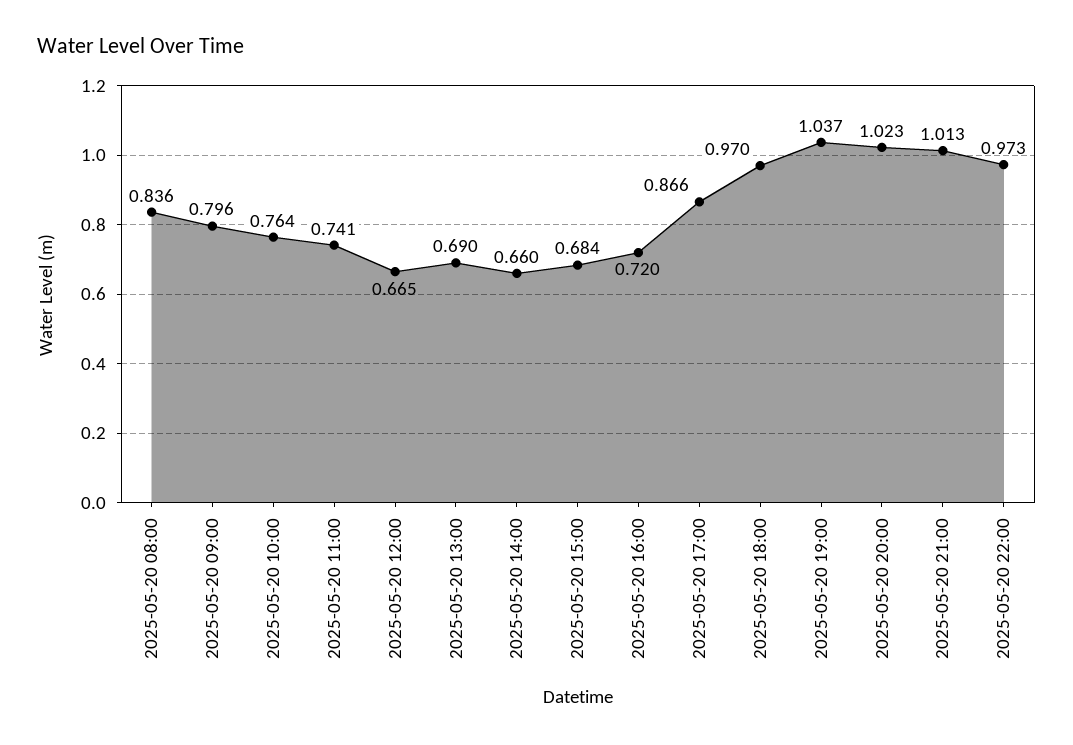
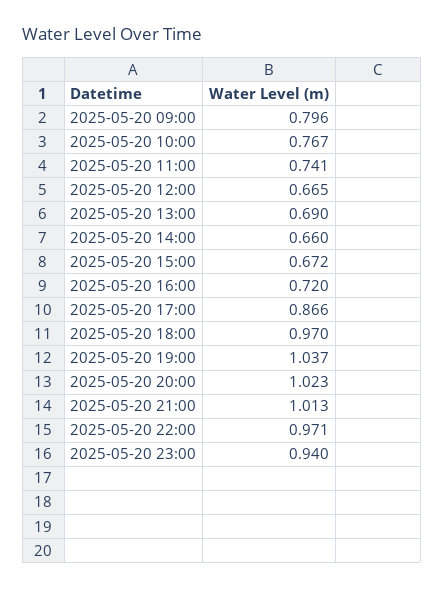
2025-05-20 08:00: 0.836 -> none
2025-05-20 10:00: 0.764 -> 0.767
2025-05-20 15:00: 0.684 -> 0.672
2025-05-20 22:00: 0.973 -> 0.971
2025-05-20 23:00: none -> 0.94

